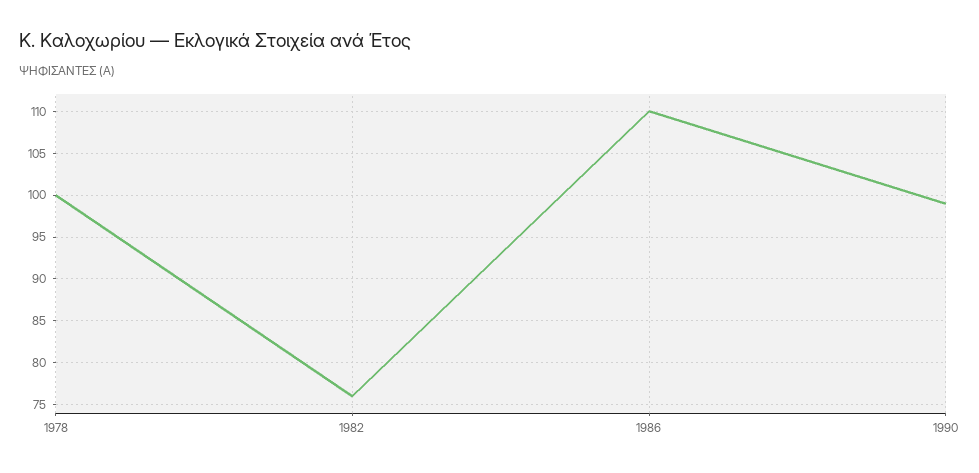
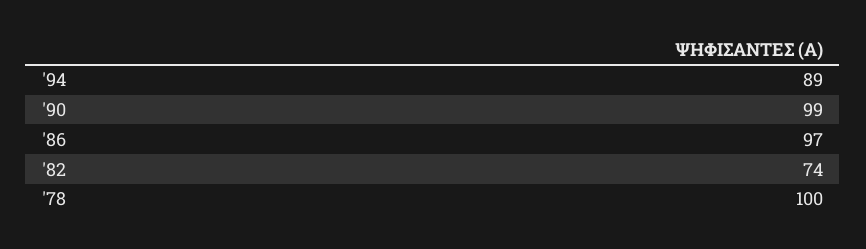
1982: 76 -> 74
1986: 110 -> 97
'94: none -> 89

